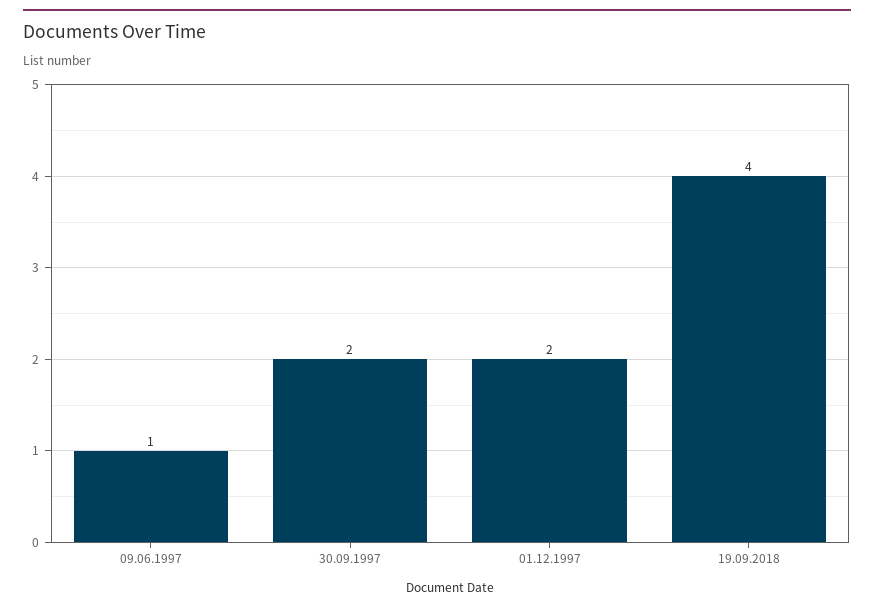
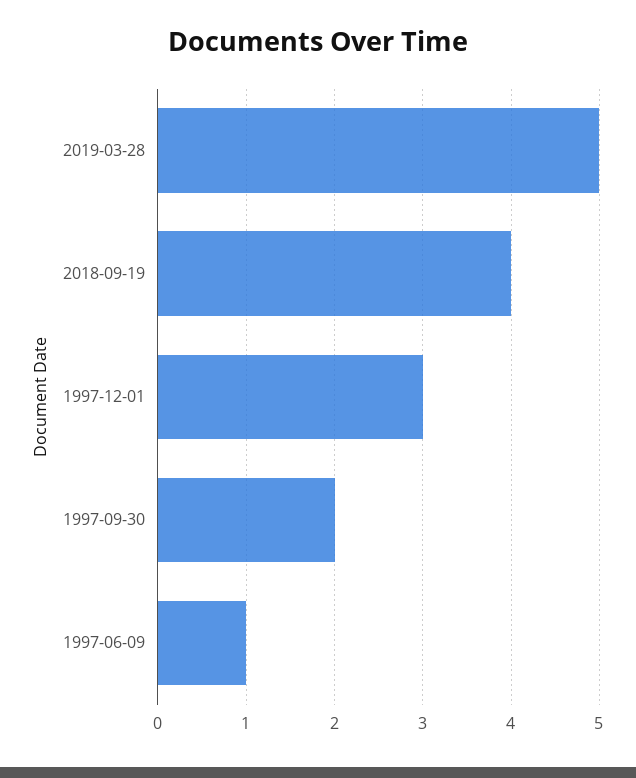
01.12.1997: 2 -> 3
2019-03-28: none -> 5

